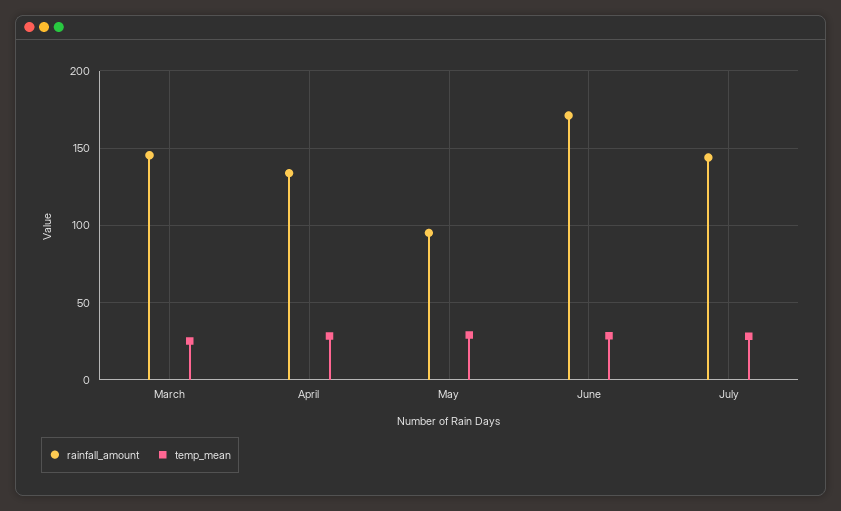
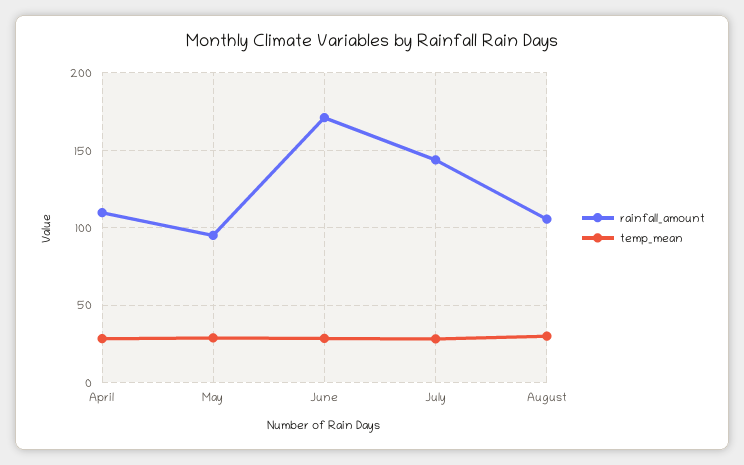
rainfall_amount, March: 145 -> none
temp_mean, March: 25 -> none
rainfall_amount, April: 135 -> 110
rainfall_amount, August: none -> 105
temp_mean, August: none -> 30

